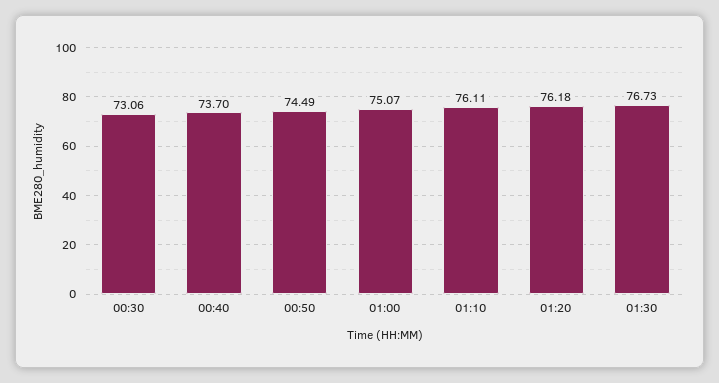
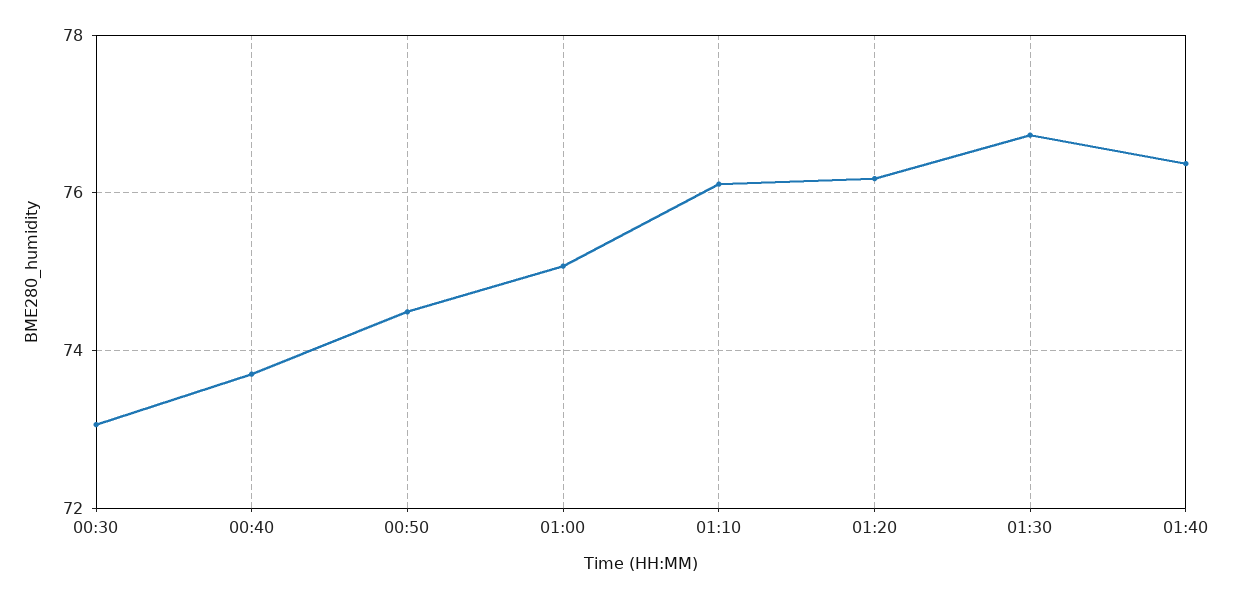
01:40: none -> 76.4

